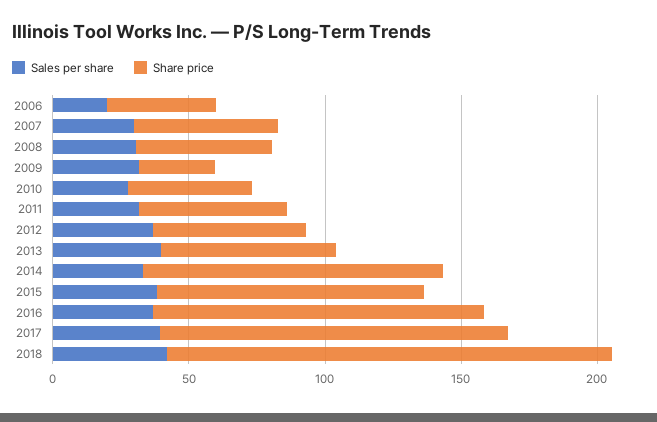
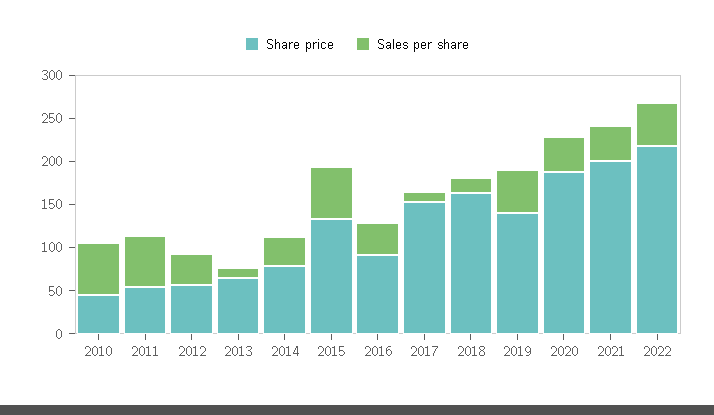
Sales per share, 2006: 20 -> none
Share price, 2006: 40 -> none
Sales per share, 2007: 30 -> none
Share price, 2007: 50 -> none
Sales per share, 2008: 30 -> none
Share price, 2008: 50 -> none
Sales per share, 2009: 30 -> none
Share price, 2009: 30 -> none
Sales per share, 2010: 30 -> 60
Sales per share, 2011: 30 -> 60
Sales per share, 2013: 40 -> 10
Share price, 2014: 110 -> 80
Sales per share, 2015: 40 -> 60
Share price, 2015: 100 -> 130
Share price, 2016: 120 -> 90
Sales per share, 2017: 40 -> 10
Share price, 2017: 130 -> 150
Sales per share, 2018: 40 -> 20
Share price, 2019: none -> 140
Sales per share, 2019: none -> 50
Share price, 2020: none -> 190
Sales per share, 2020: none -> 40
Share price, 2021: none -> 200
Sales per share, 2021: none -> 40
Share price, 2022: none -> 220
Sales per share, 2022: none -> 50

